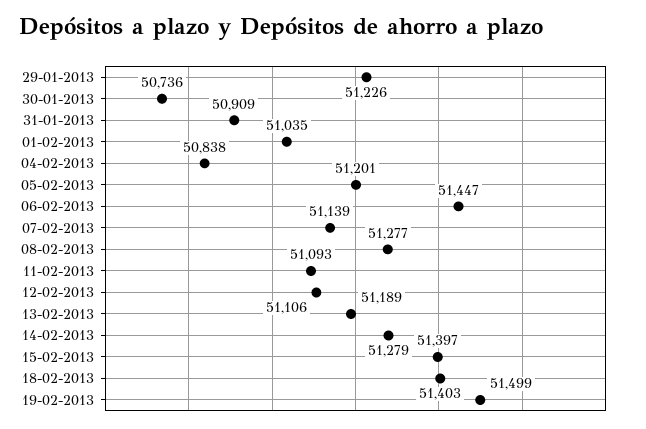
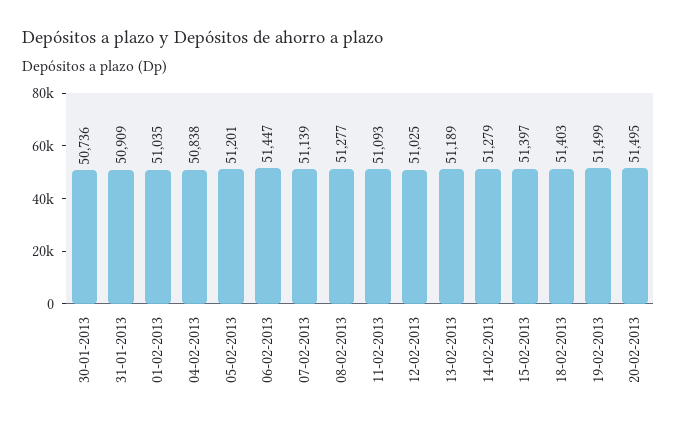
29-01-2013: 51226 -> none
12-02-2013: 51106 -> 51025
20-02-2013: none -> 51495

